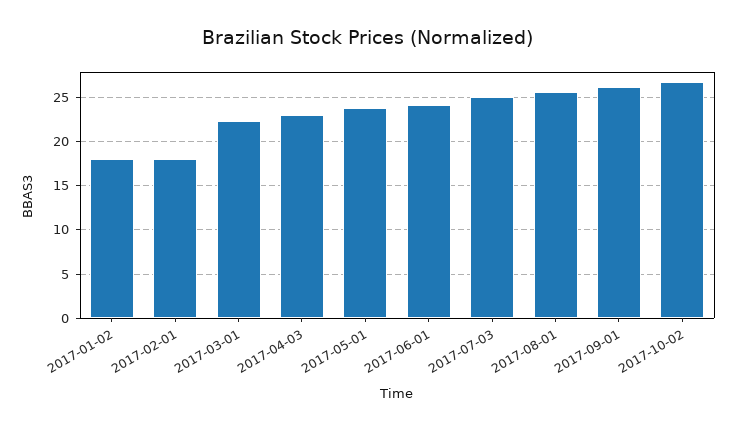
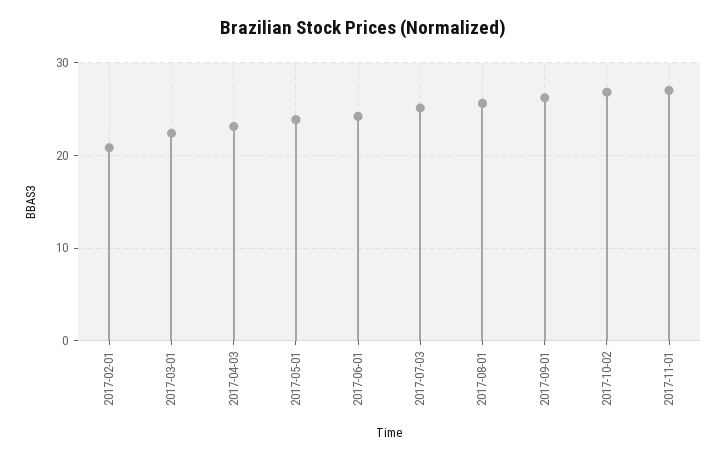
2017-01-02: 18 -> none
2017-02-01: 18 -> 21
2017-11-01: none -> 27

